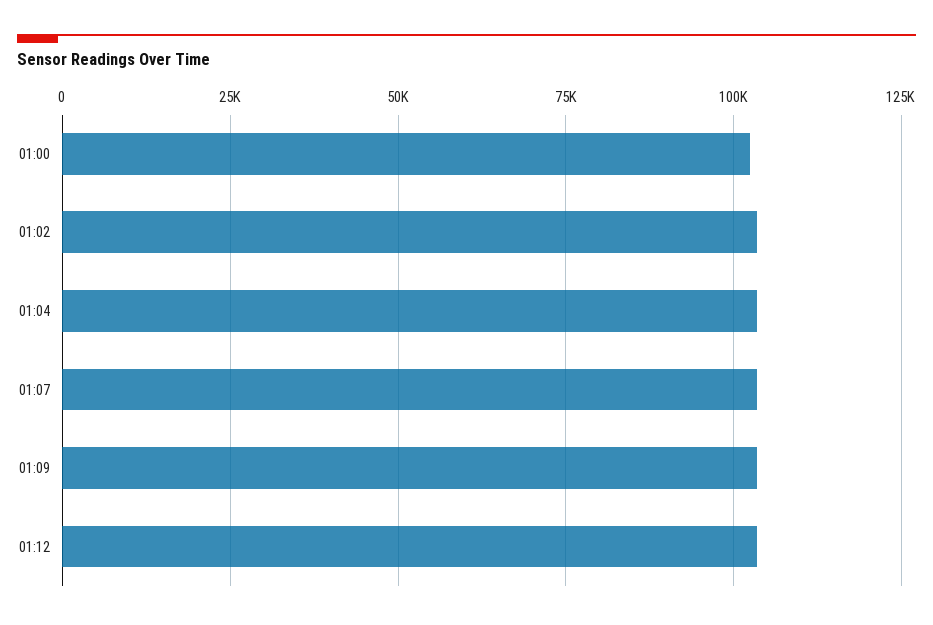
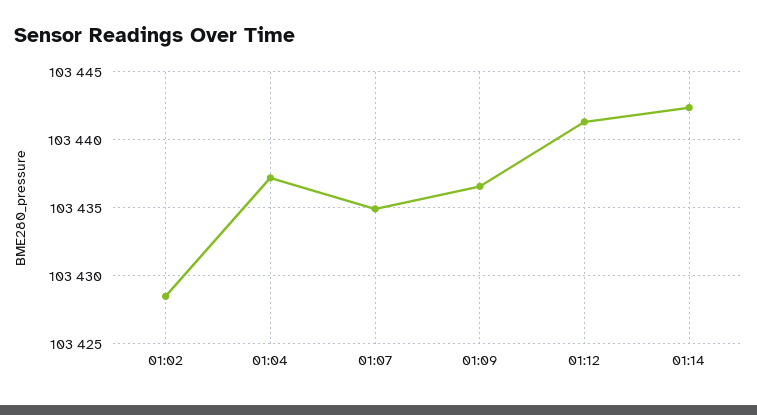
01:00: 102500 -> none
01:14: none -> 103442.5

